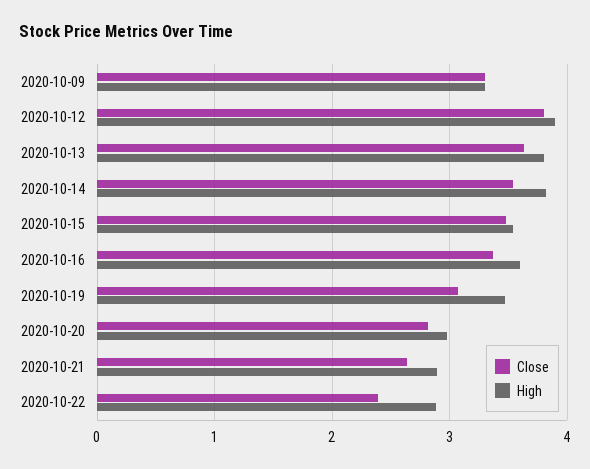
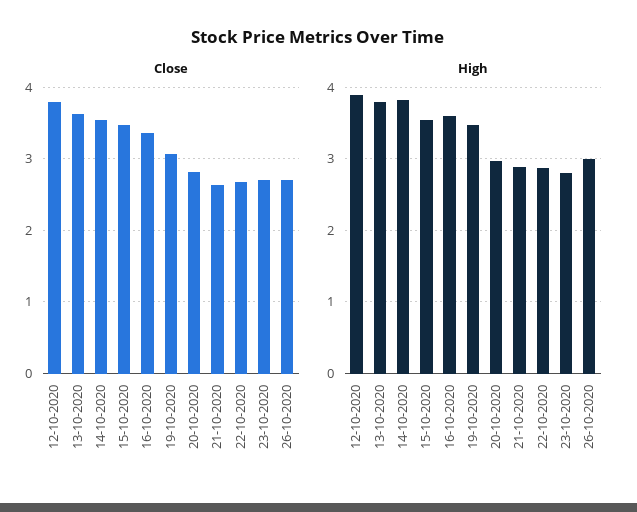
Close, 2020-10-09: 3.3 -> none
High, 2020-10-09: 3.3 -> none
Close, 2020-10-22: 2.4 -> 2.7
Close, 23-10-2020: none -> 2.7
Close, 26-10-2020: none -> 2.7
High, 23-10-2020: none -> 2.8
High, 26-10-2020: none -> 3

